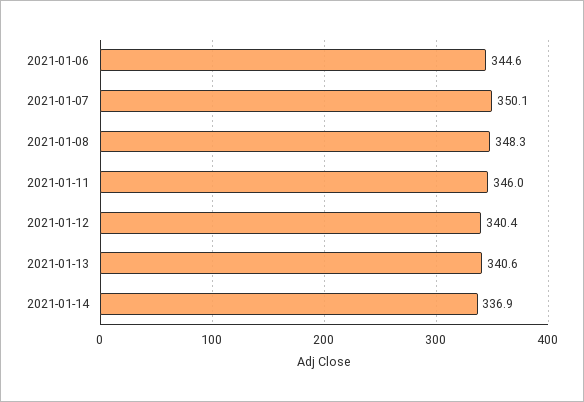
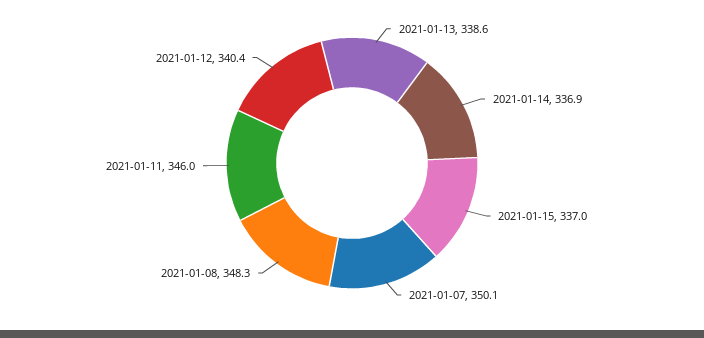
2021-01-06: 344.6 -> none
2021-01-13: 340.6 -> 338.6
2021-01-15: none -> 337

